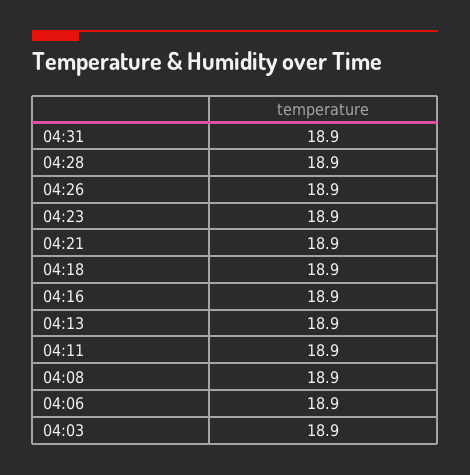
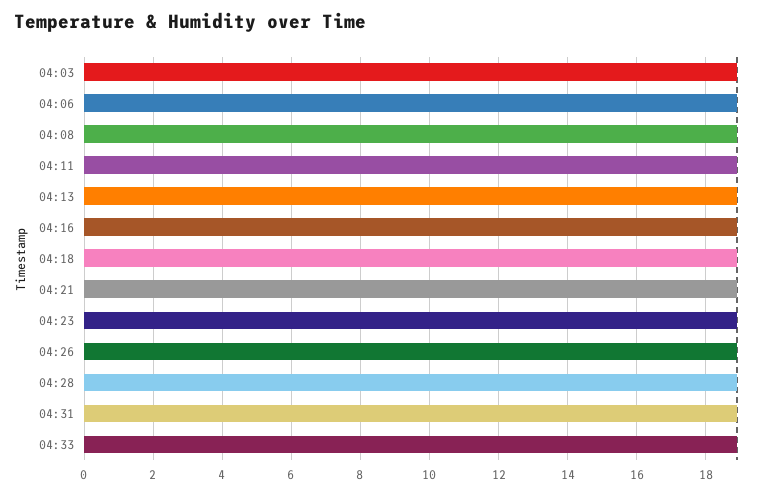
04:33: none -> 19

